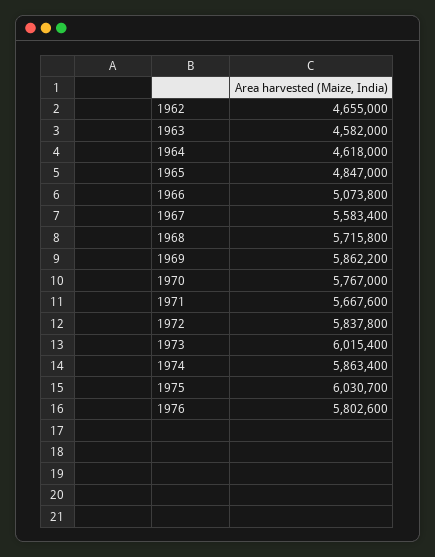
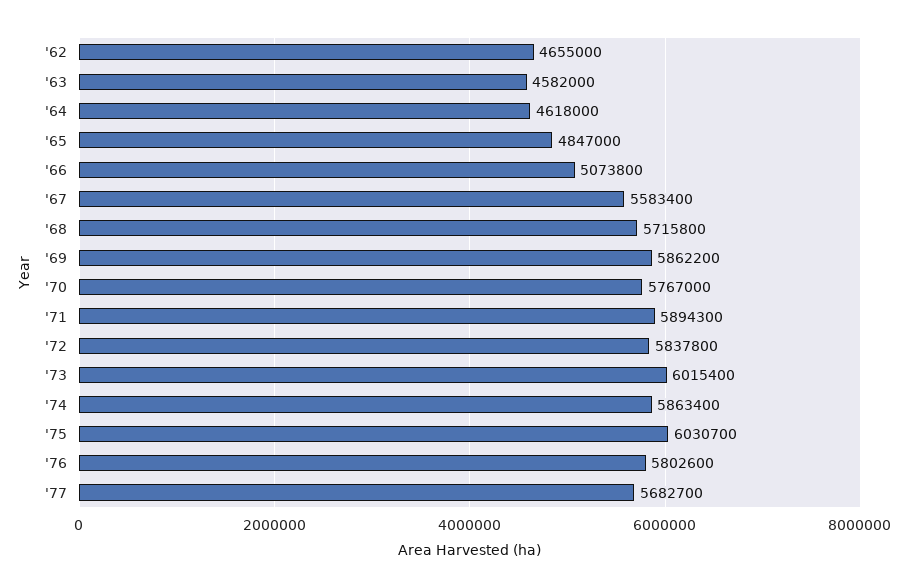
1971: 5667600 -> 5894300
'77: none -> 5682700

